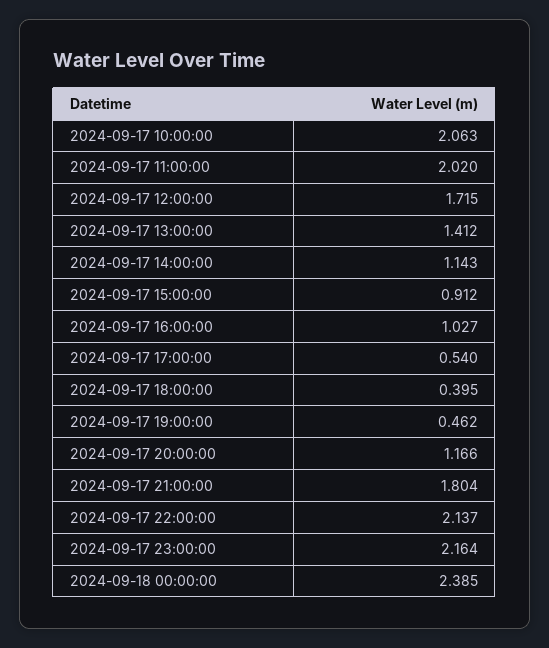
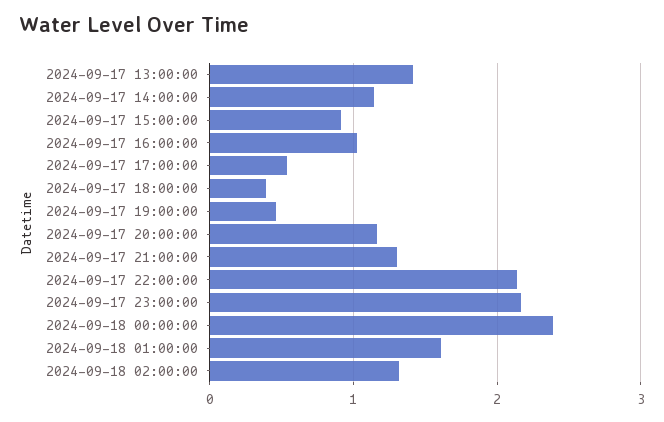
2024-09-17 10:00:00: 2.063 -> none
2024-09-17 11:00:00: 2.02 -> none
2024-09-17 12:00:00: 1.715 -> none
2024-09-17 21:00:00: 1.804 -> 1.3
2024-09-18 01:00:00: none -> 1.6
2024-09-18 02:00:00: none -> 1.3

